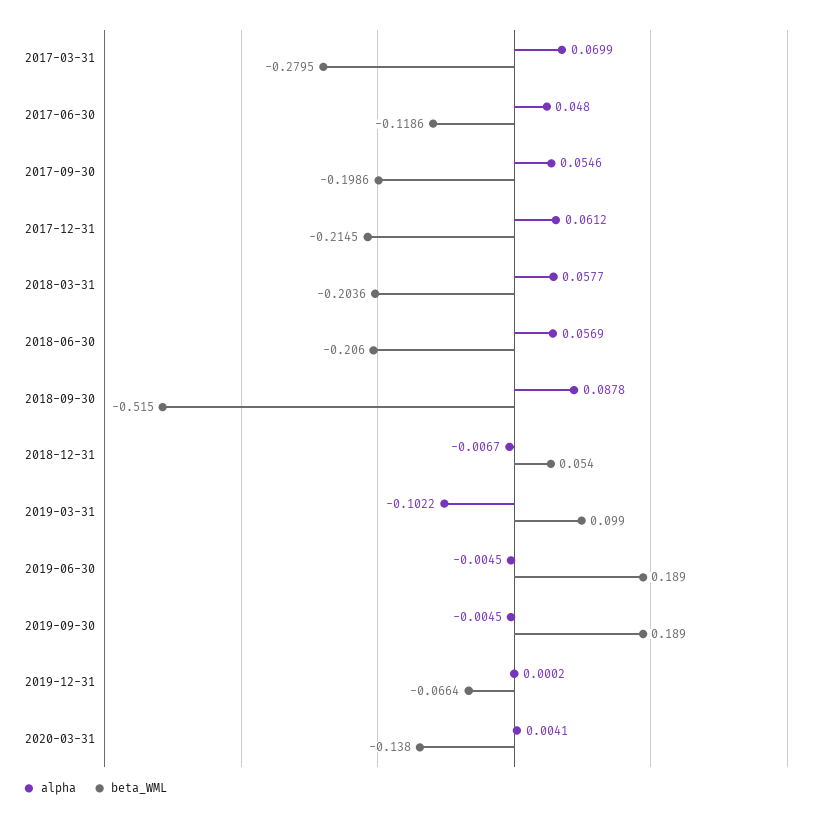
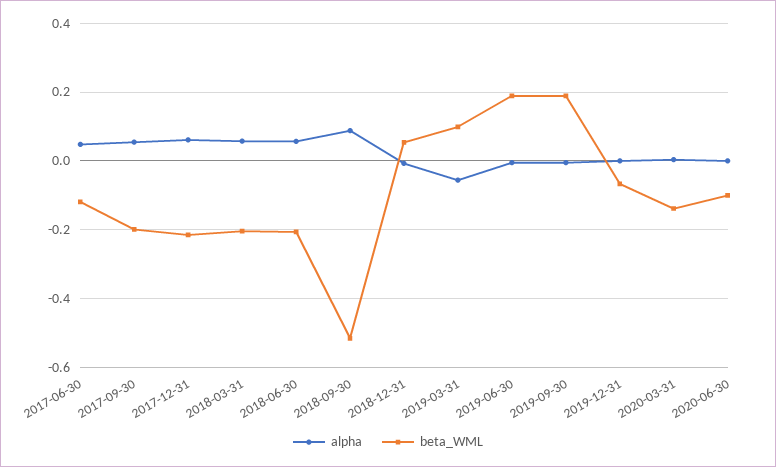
alpha, 2017-03-31: 0.0699 -> none
beta_WML, 2017-03-31: -0.2795 -> none
alpha, 2019-03-31: -0.1022 -> -0.06
alpha, 2020-06-30: none -> 0
beta_WML, 2020-06-30: none -> -0.1

